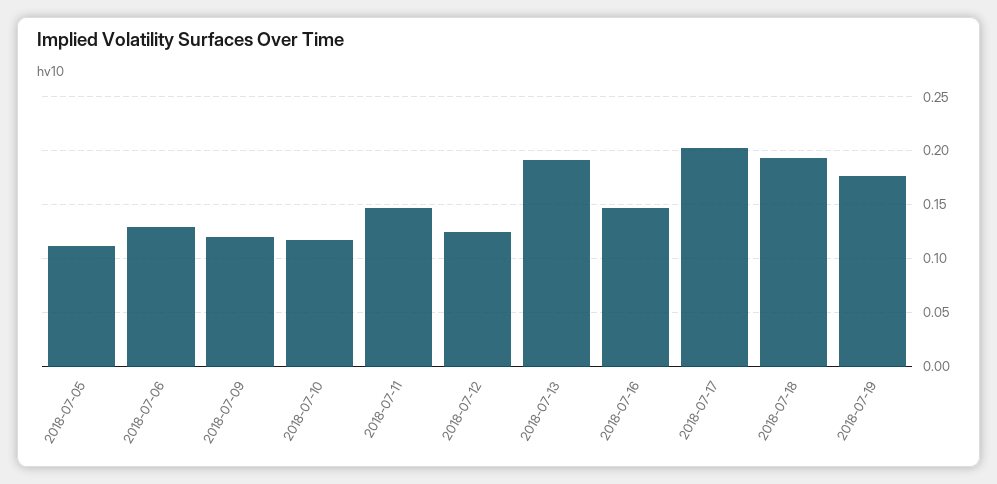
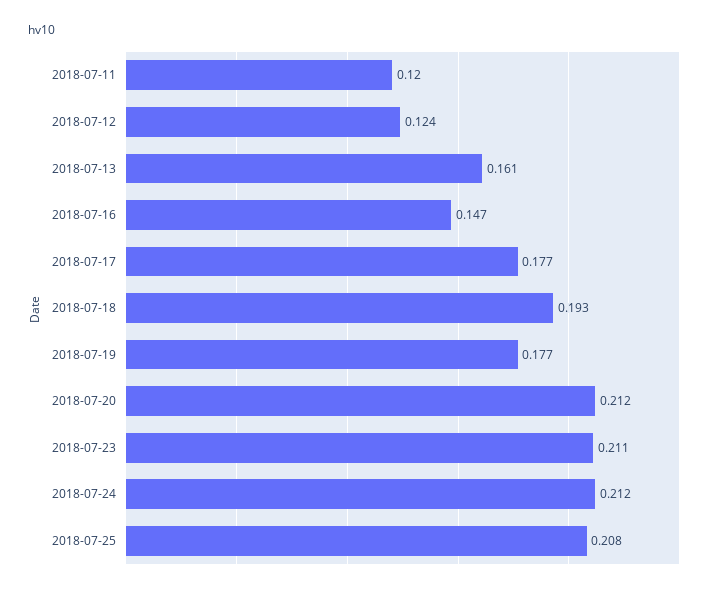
2018-07-05: 0.11 -> none
2018-07-06: 0.13 -> none
2018-07-09: 0.12 -> none
2018-07-10: 0.12 -> none
2018-07-11: 0.15 -> 0.12
2018-07-13: 0.19 -> 0.161
2018-07-17: 0.2 -> 0.177
2018-07-20: none -> 0.212
2018-07-23: none -> 0.211
2018-07-24: none -> 0.212
2018-07-25: none -> 0.208

